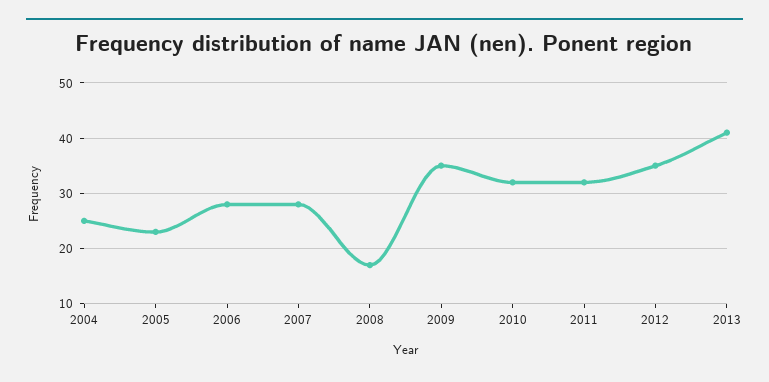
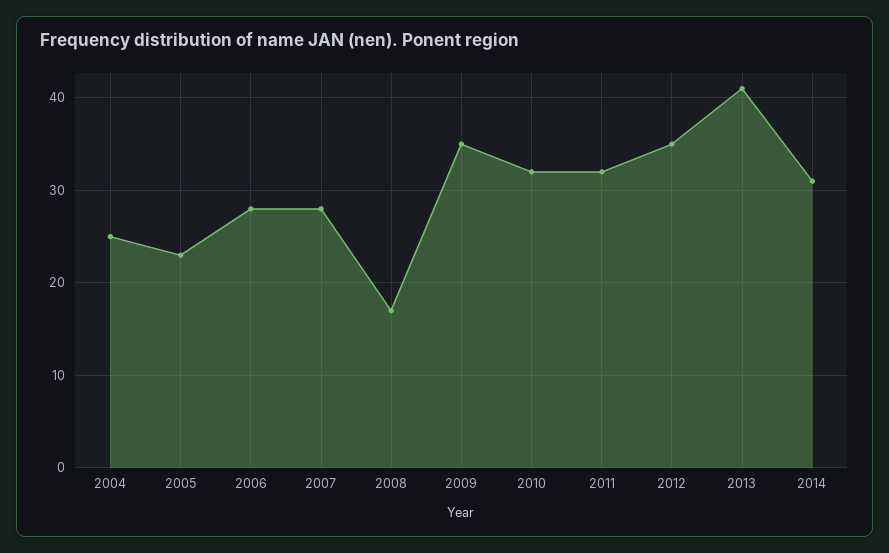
2014: none -> 31

